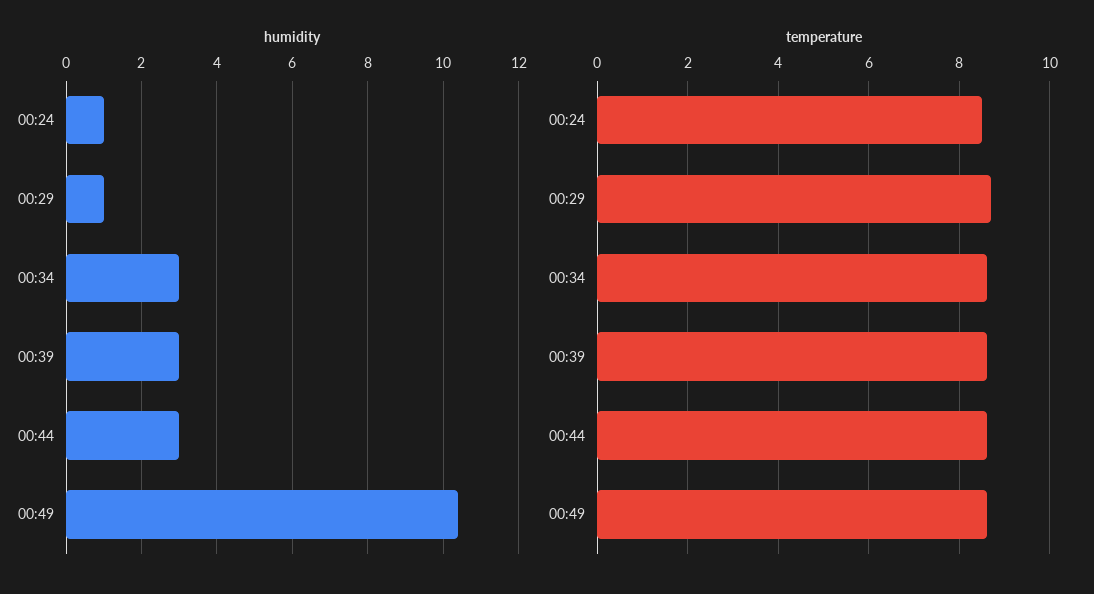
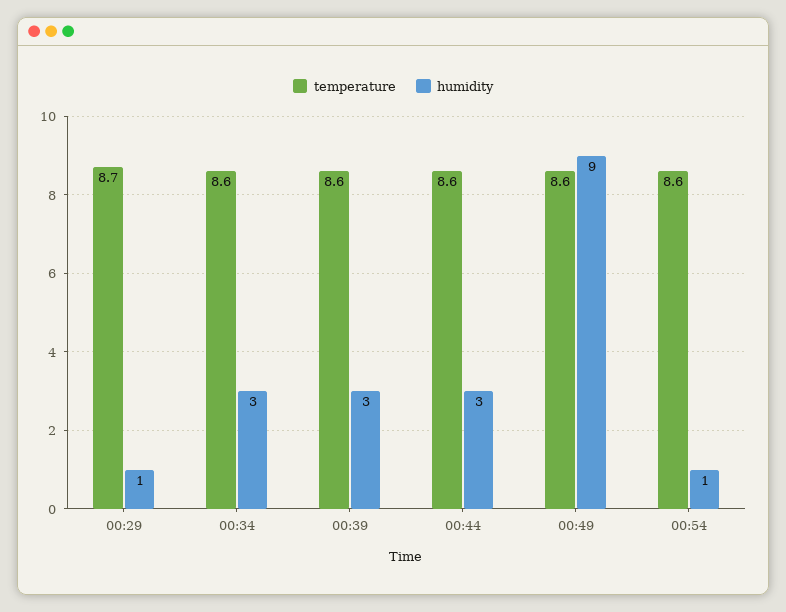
humidity, 00:24: 1 -> none
humidity, 00:49: 10.5 -> 9
temperature, 00:24: 8.5 -> none
temperature, 00:54: none -> 8.6
humidity, 00:54: none -> 1

